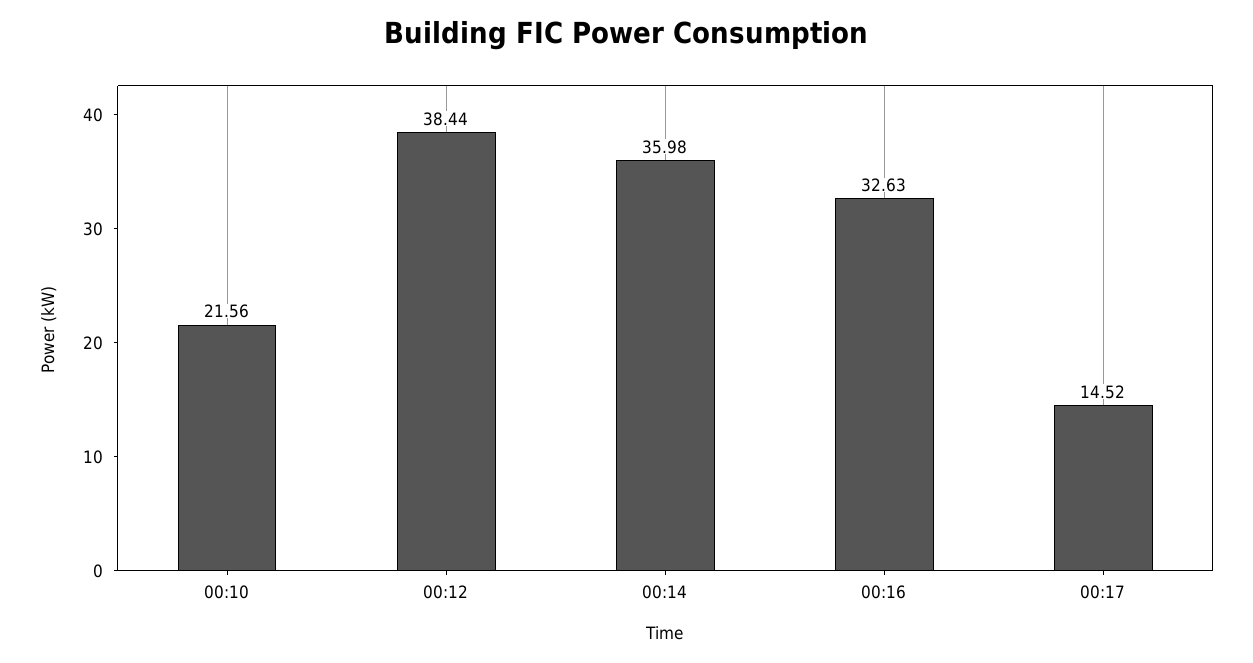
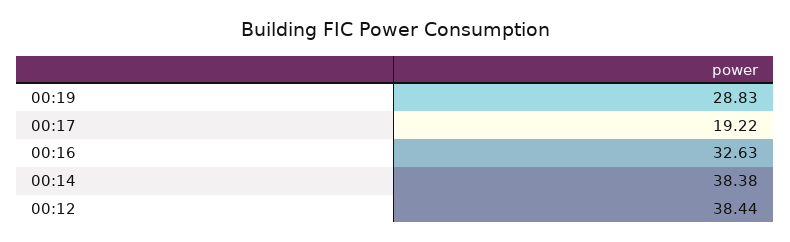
00:10: 21.56 -> none
00:14: 35.98 -> 38.38
00:17: 14.52 -> 19.22
00:19: none -> 28.83

